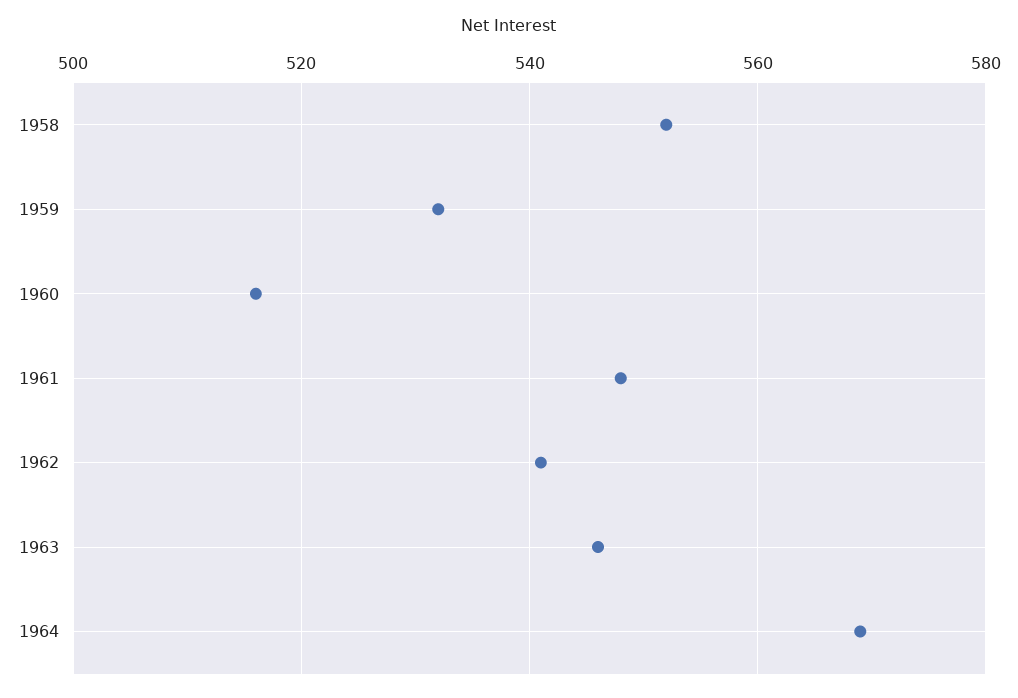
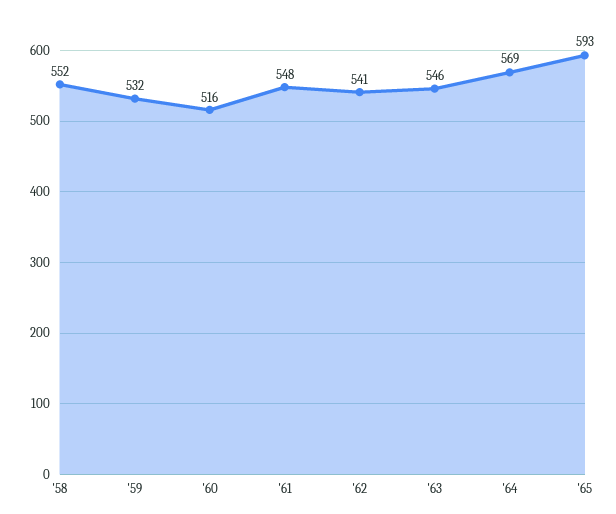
'65: none -> 593

